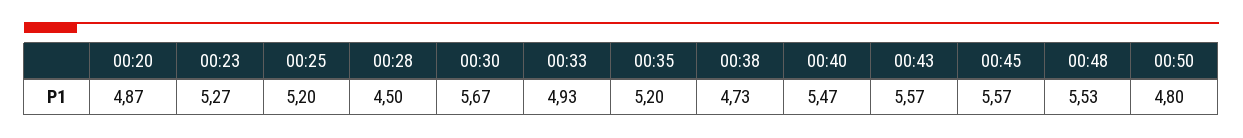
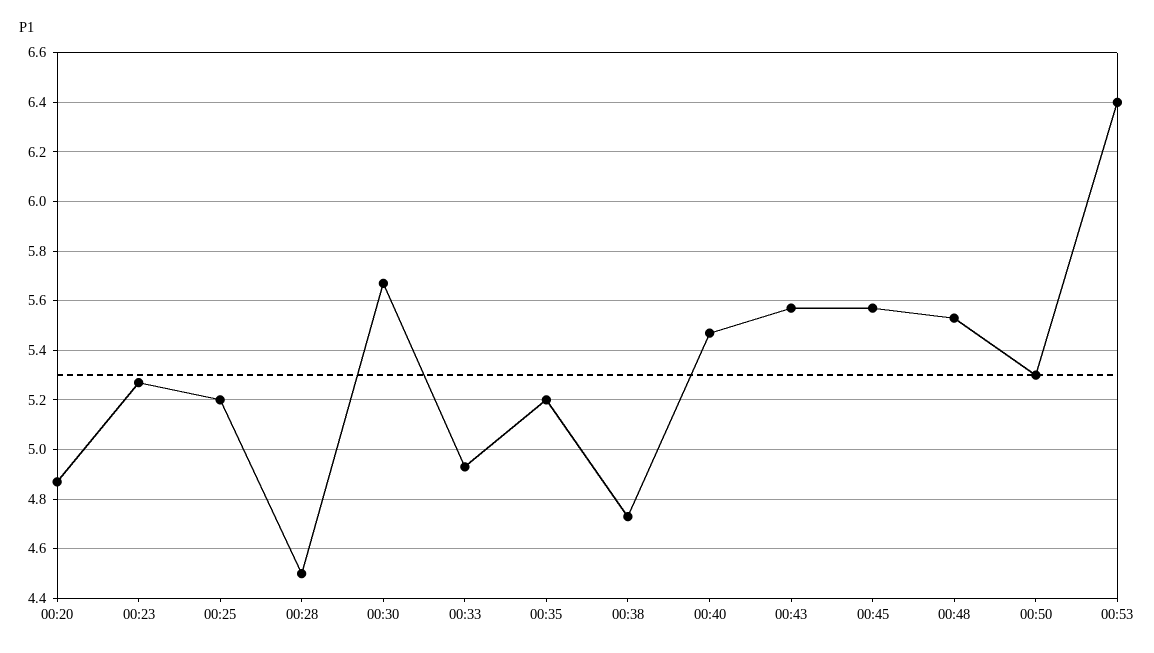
00:50: 4.8 -> 5.3
00:53: none -> 6.4

